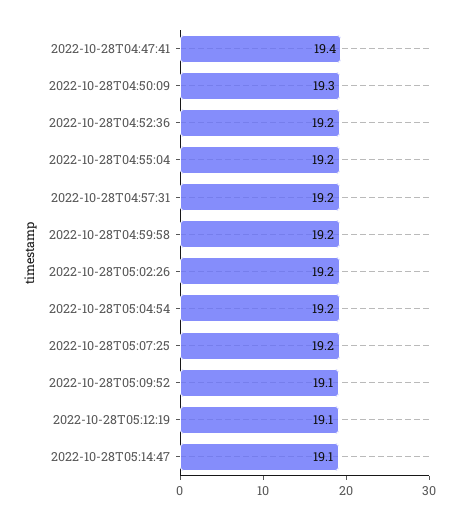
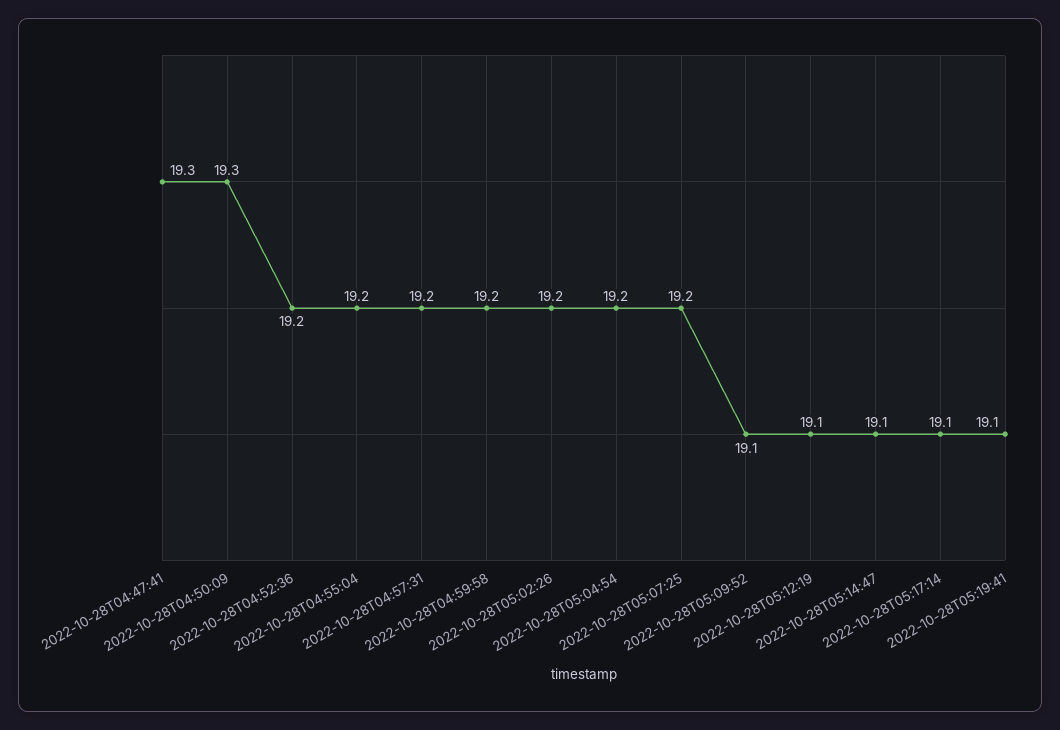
2022-10-28T04:47:41: 19.4 -> 19.3
2022-10-28T05:17:14: none -> 19.1
2022-10-28T05:19:41: none -> 19.1

